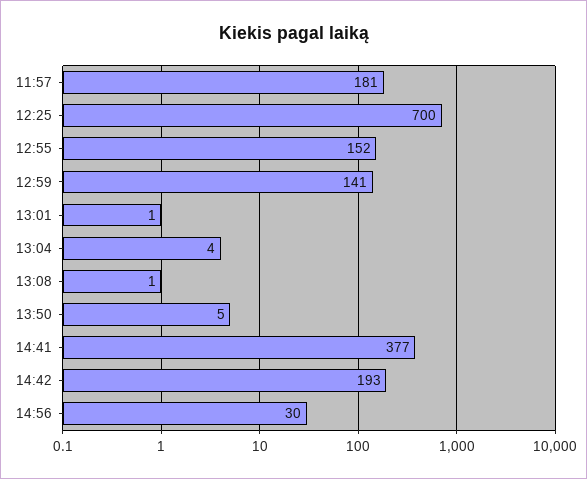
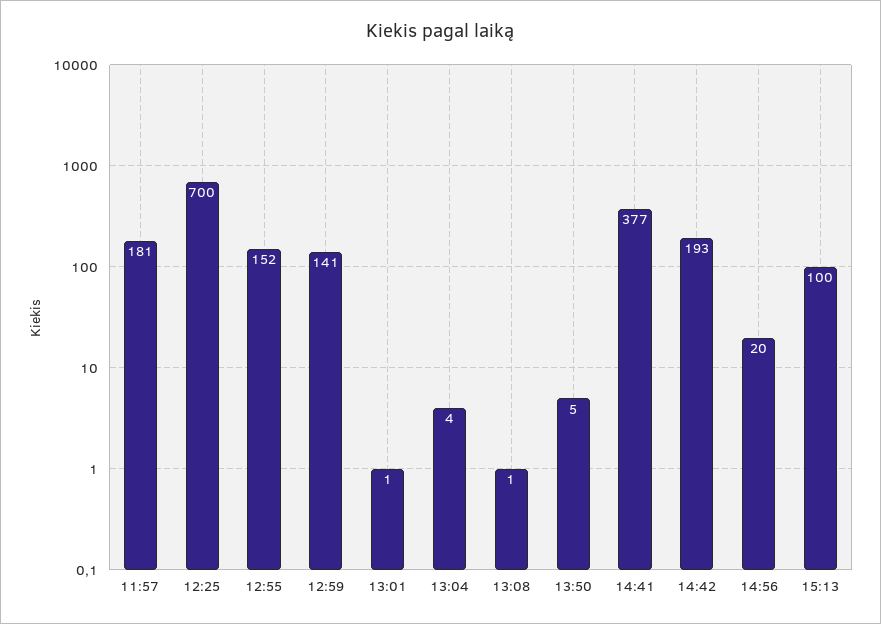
14:56: 30 -> 20
15:13: none -> 100

